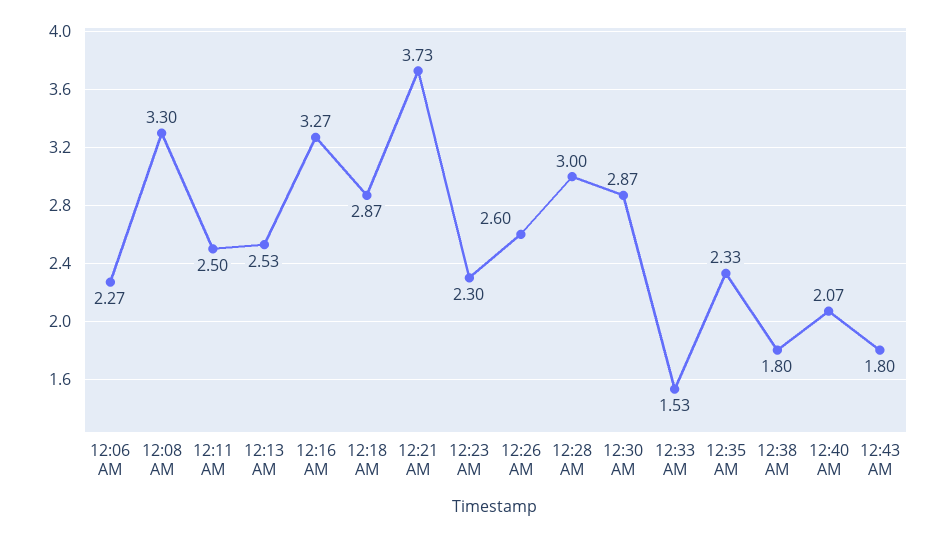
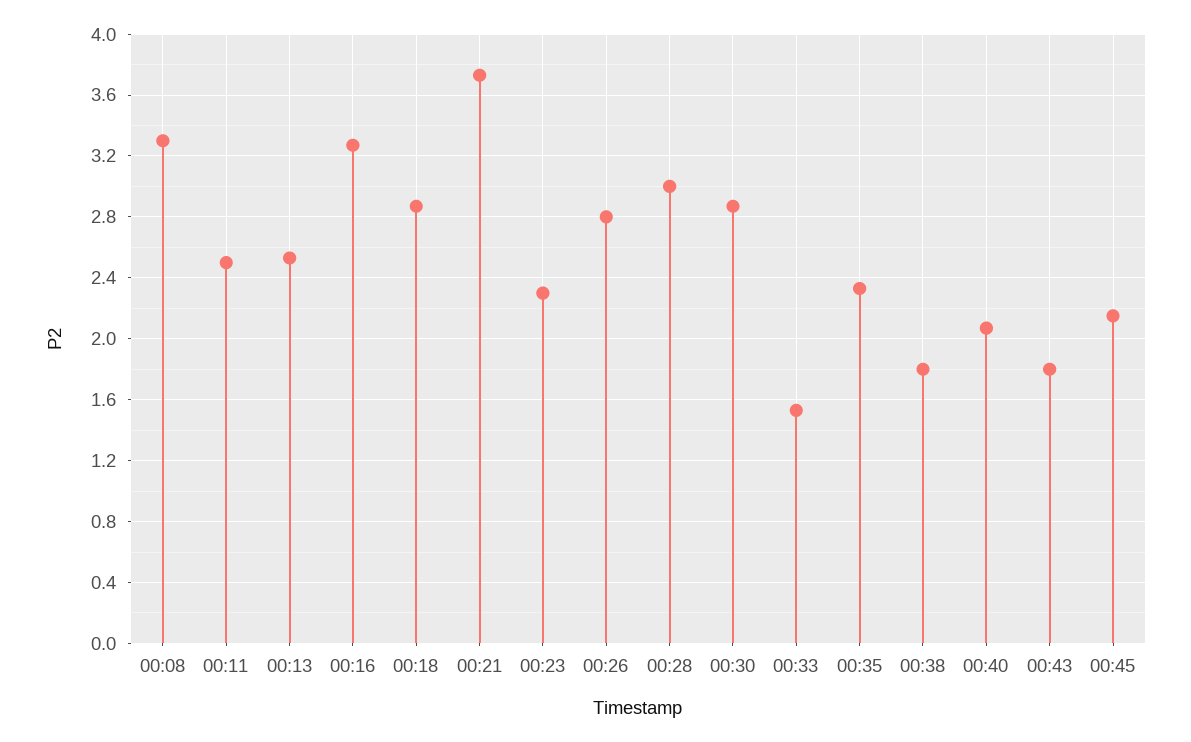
12:06 AM: 2.27 -> none
12:26 AM: 2.6 -> 2.8
00:45: none -> 2.15

